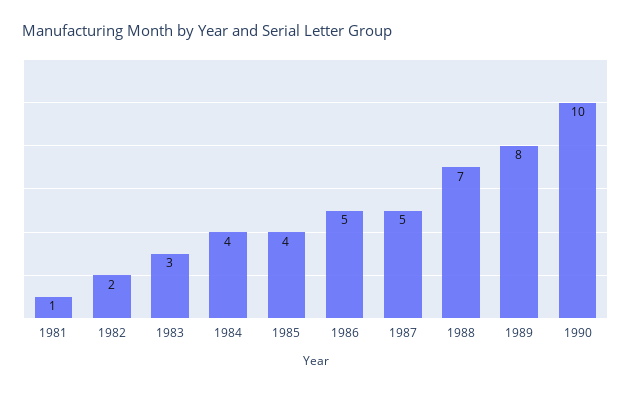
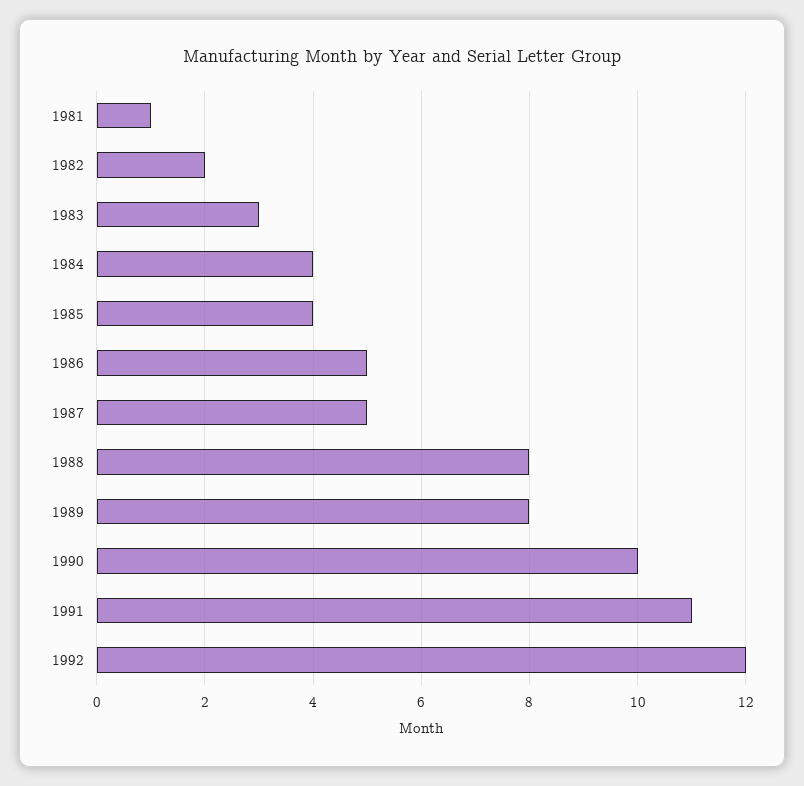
1988: 7 -> 8
1991: none -> 11
1992: none -> 12

